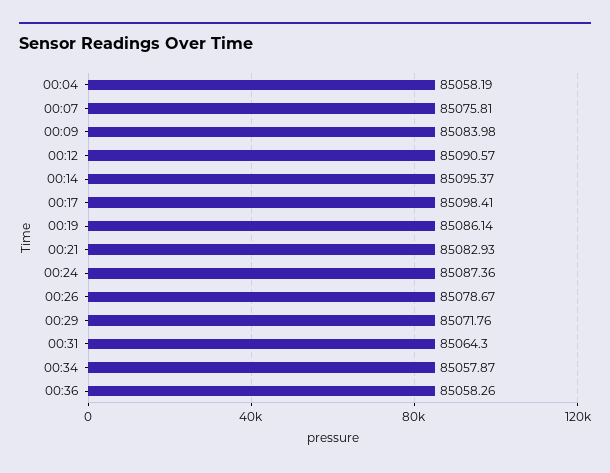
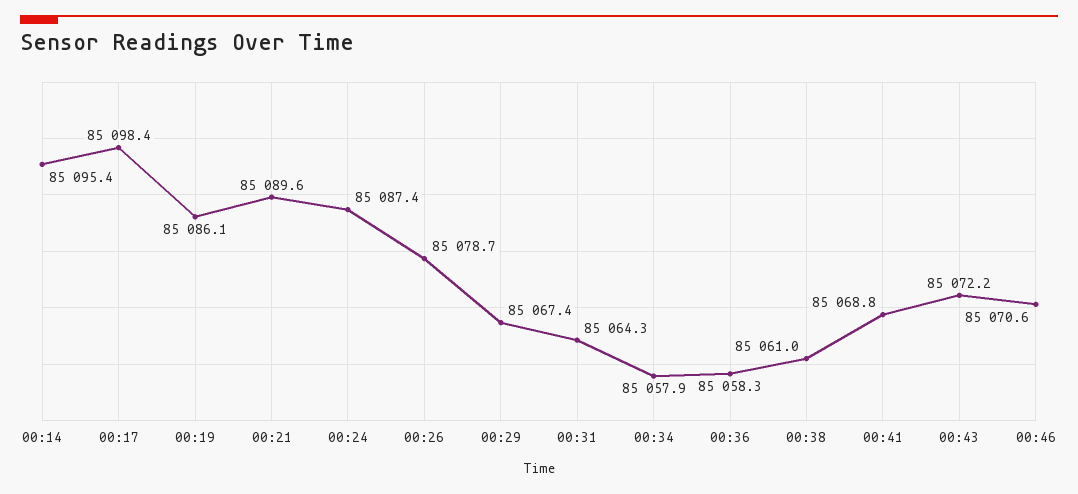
00:04: 85058.19 -> none
00:07: 85075.81 -> none
00:09: 85083.98 -> none
00:12: 85090.57 -> none
00:21: 85082.93 -> 85089.6
00:29: 85071.76 -> 85067.4
00:38: none -> 85061
00:41: none -> 85068.8
00:43: none -> 85072.2
00:46: none -> 85070.6

